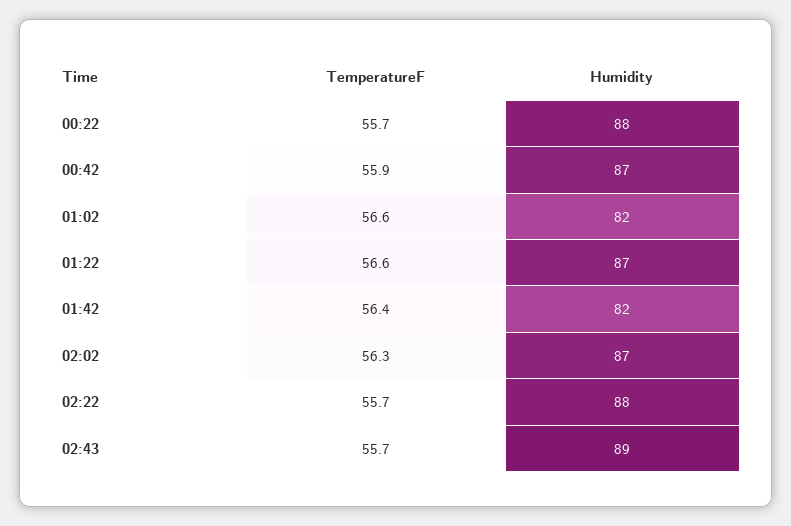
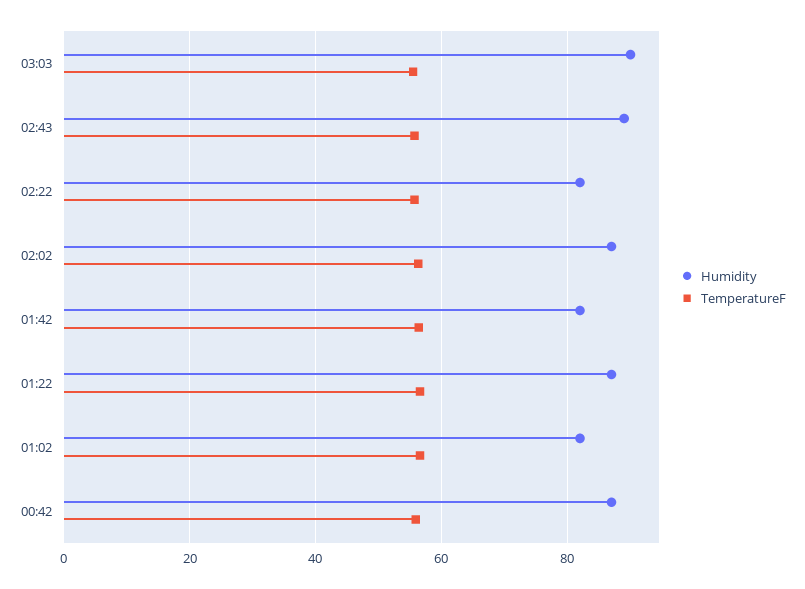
TemperatureF, 00:22: 55.7 -> none
Humidity, 00:22: 88 -> none
Humidity, 02:22: 88 -> 82
Humidity, 03:03: none -> 90
TemperatureF, 03:03: none -> 56

